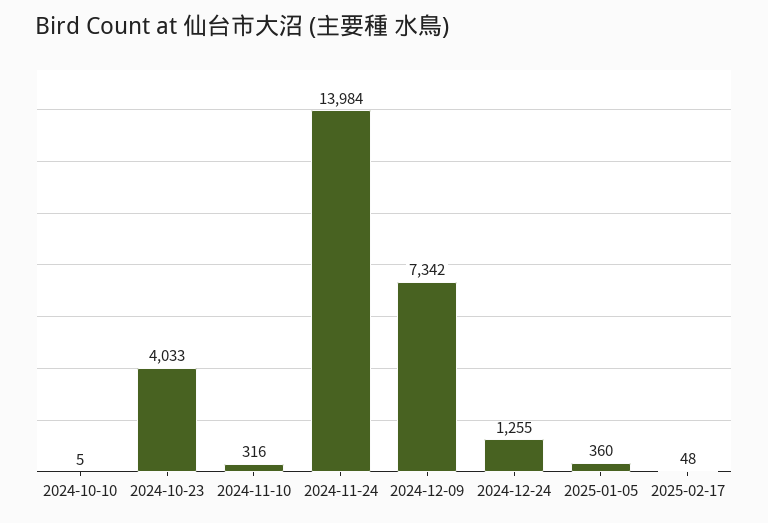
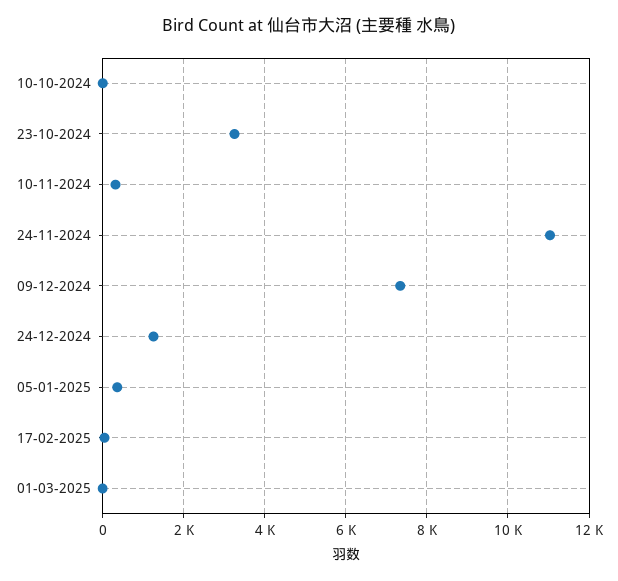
2024-10-23: 4033 -> 3200
2024-11-24: 13984 -> 11000
01-03-2025: none -> 0

